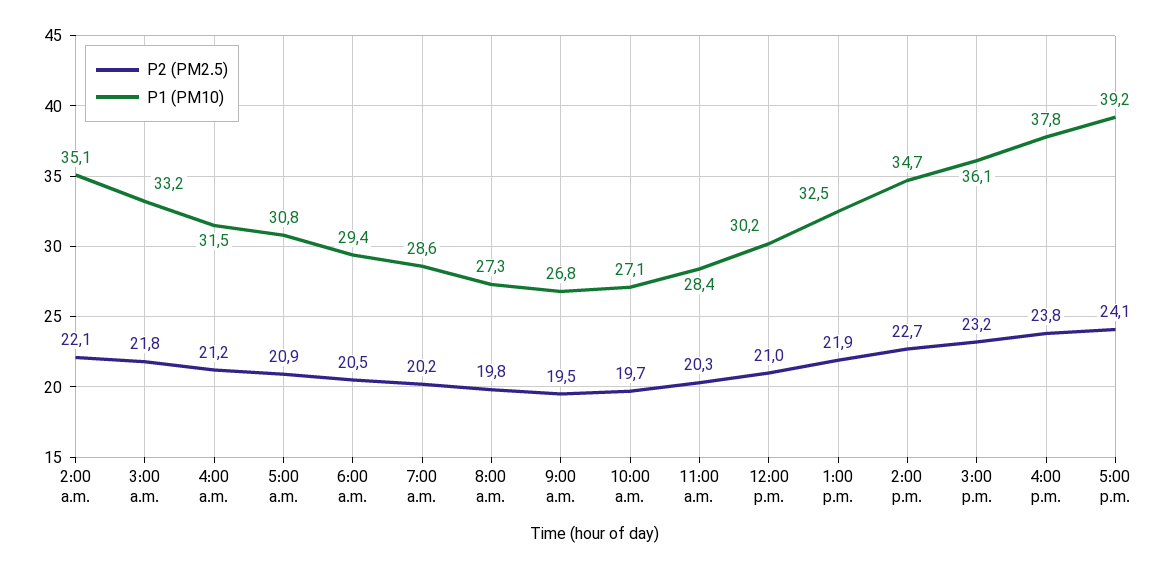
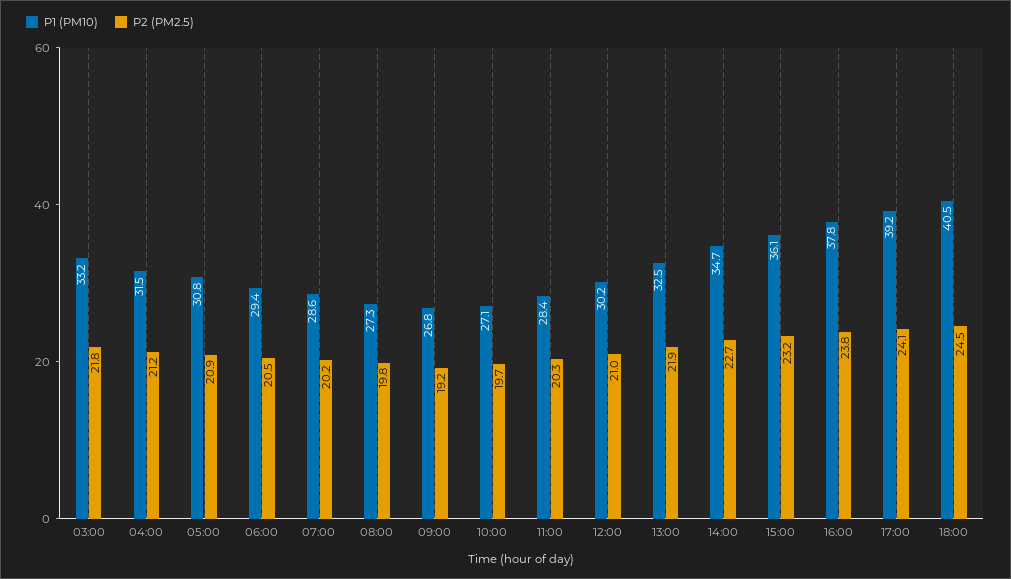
P2 (PM2.5), 2:00 a.m.: 22.1 -> none
P1 (PM10), 2:00 a.m.: 35.1 -> none
P2 (PM2.5), 9:00 a.m.: 19.5 -> 19.2
P1 (PM10), 18:00: none -> 40.5
P2 (PM2.5), 18:00: none -> 24.5

